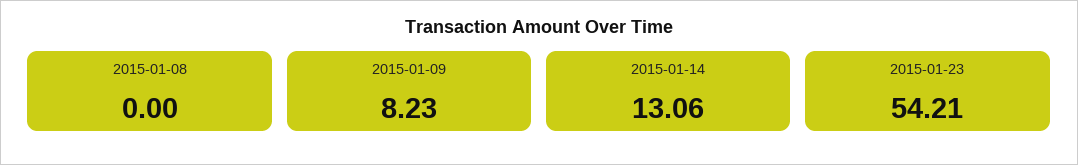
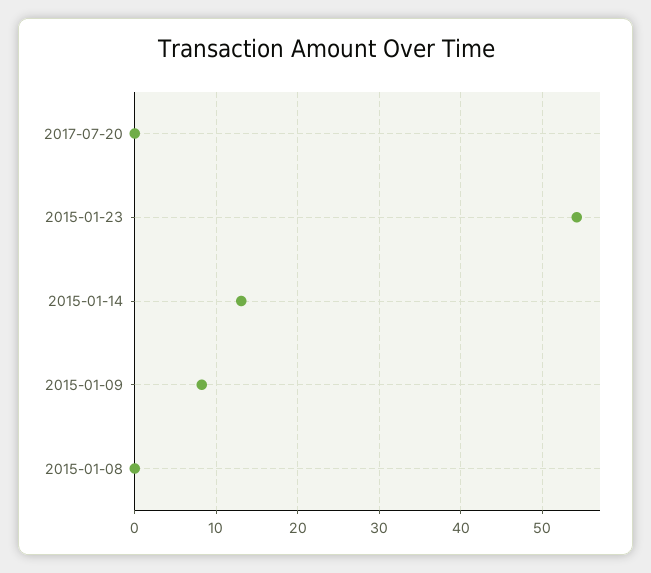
2017-07-20: none -> 0

